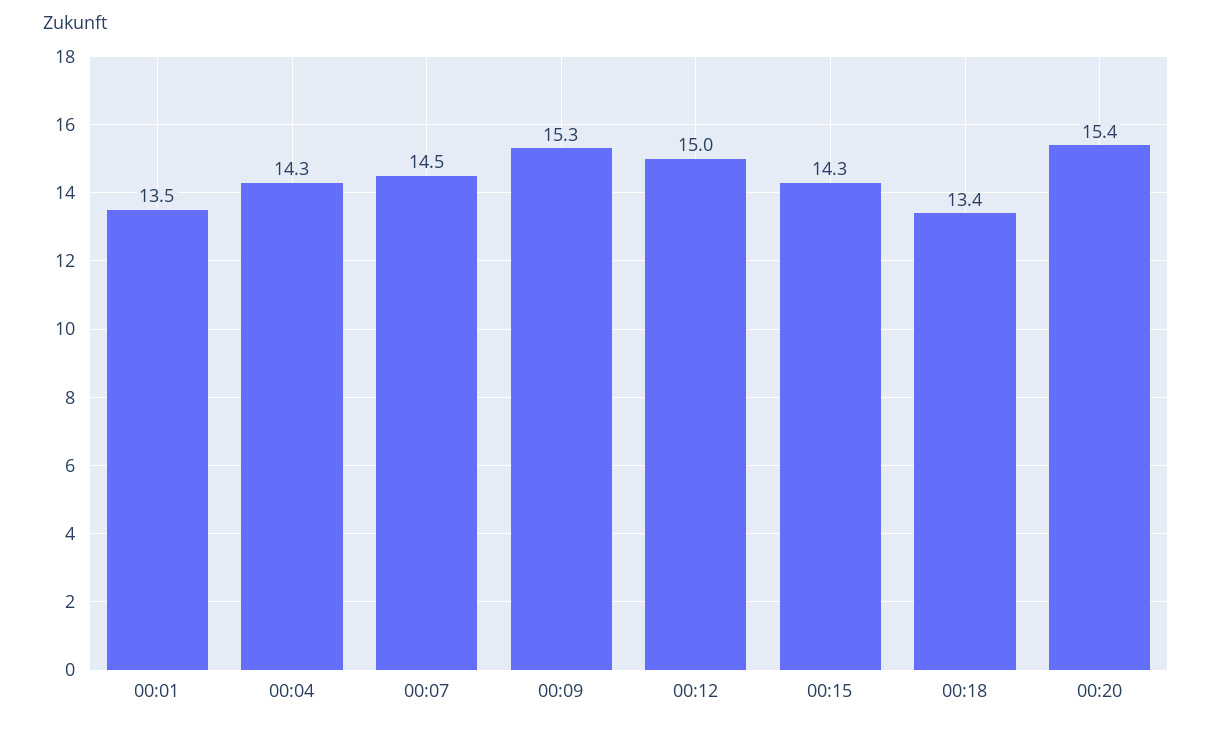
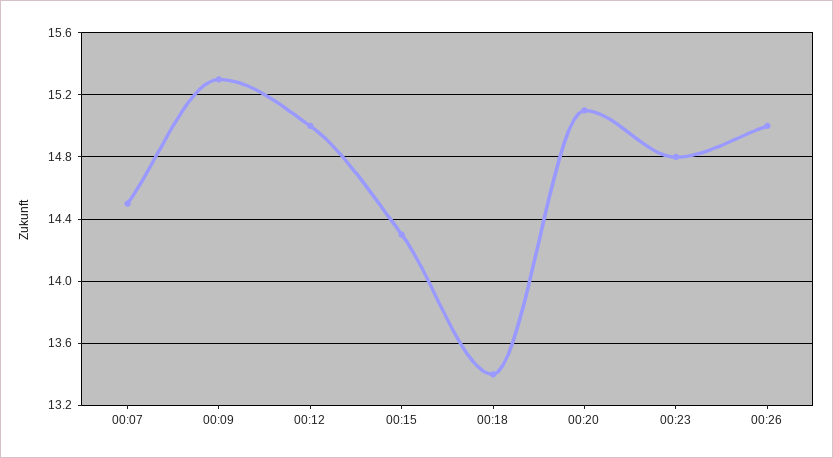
00:01: 13.5 -> none
00:04: 14.3 -> none
00:20: 15.4 -> 15.1
00:23: none -> 14.8
00:26: none -> 15

